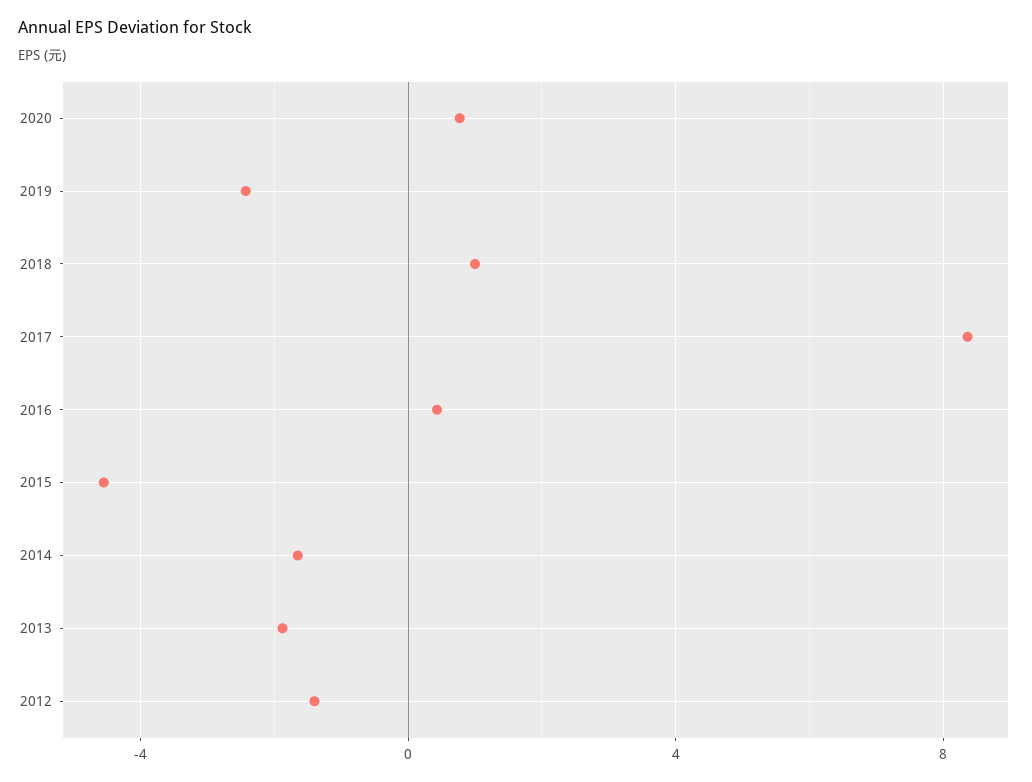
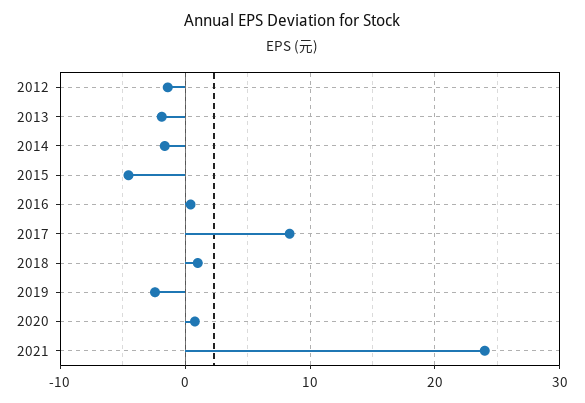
2021: none -> 24

